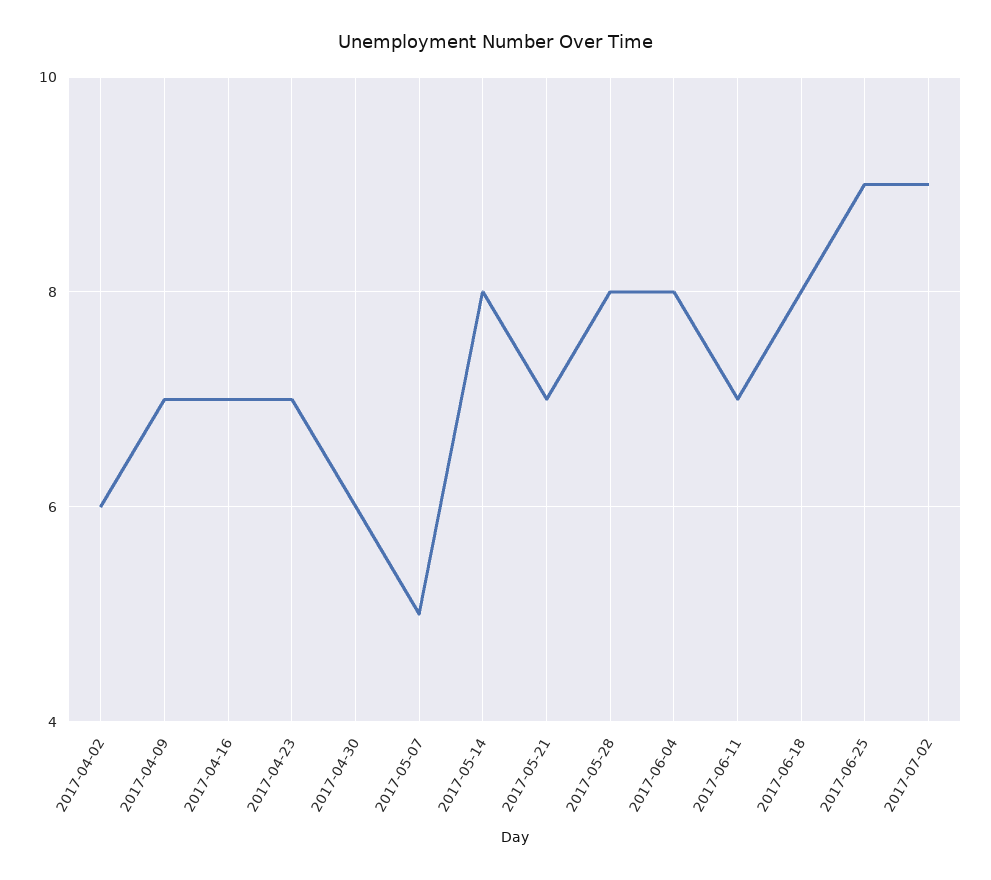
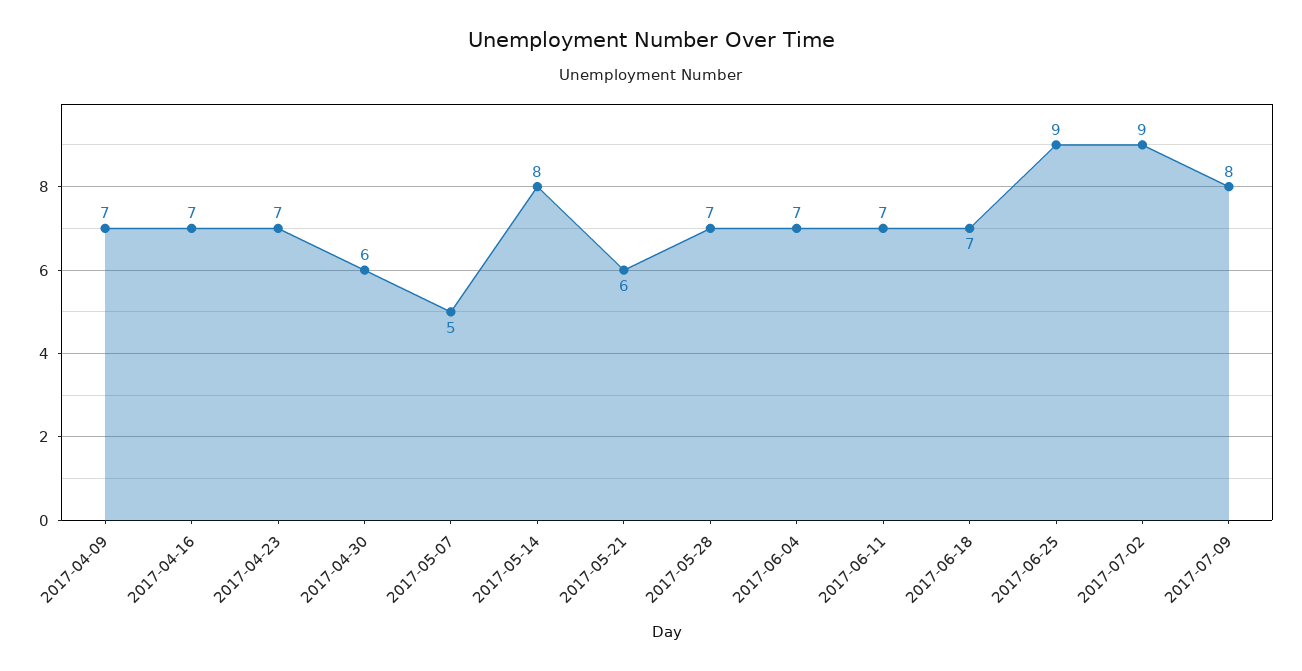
2017-04-02: 6 -> none
2017-05-21: 7 -> 6
2017-05-28: 8 -> 7
2017-06-04: 8 -> 7
2017-06-18: 8 -> 7
2017-07-09: none -> 8

